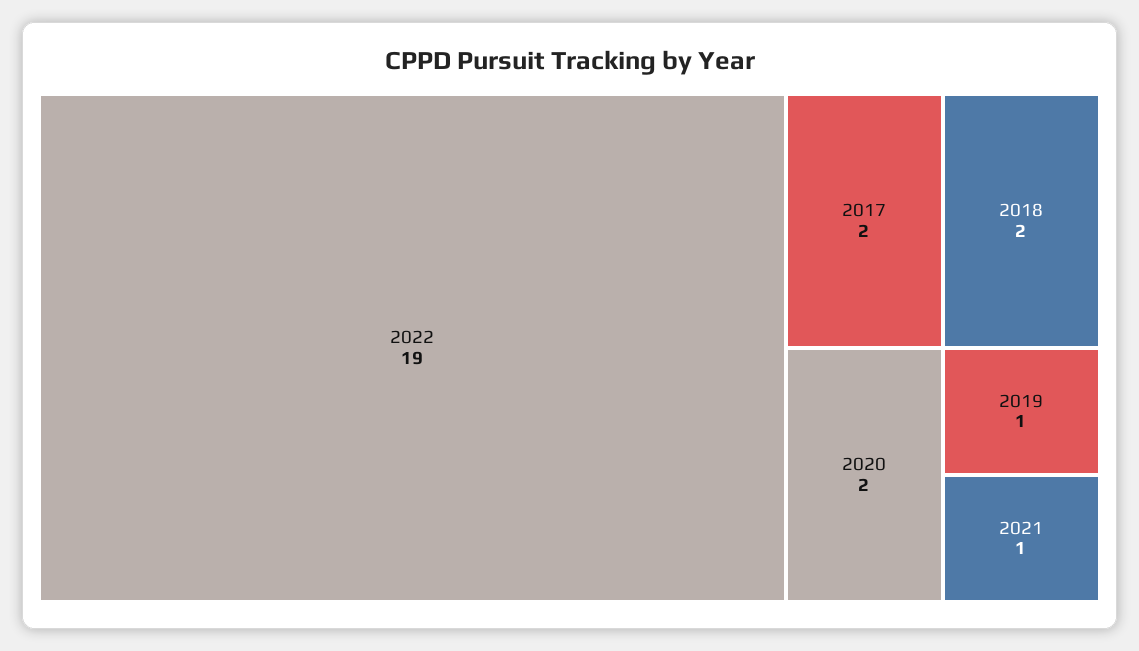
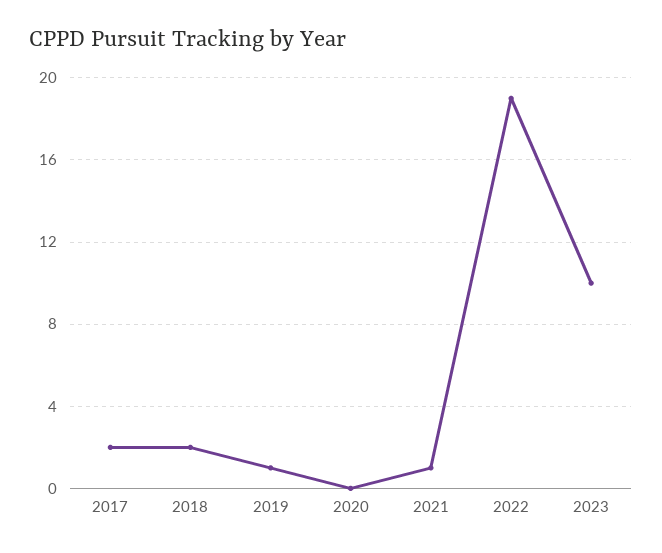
2020: 2 -> 0
2023: none -> 10

